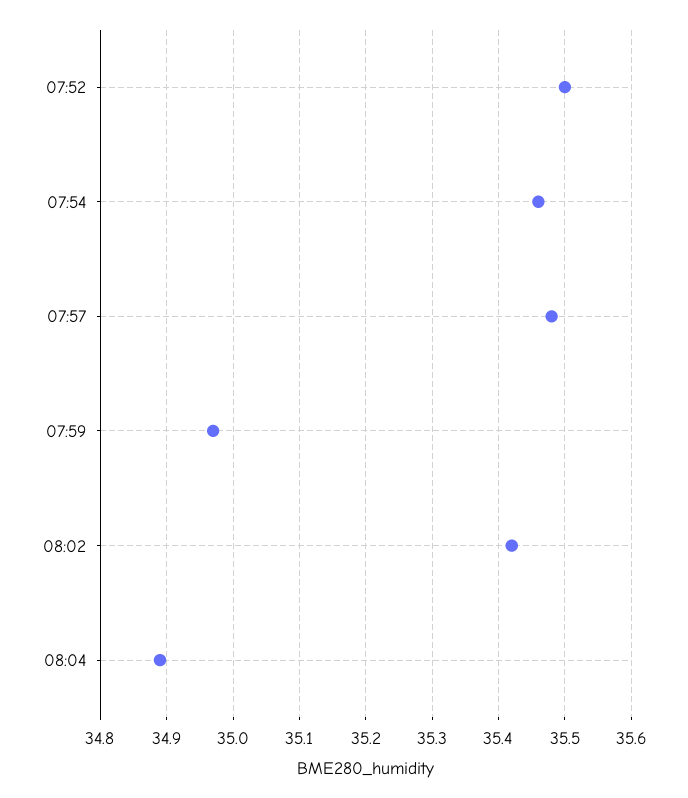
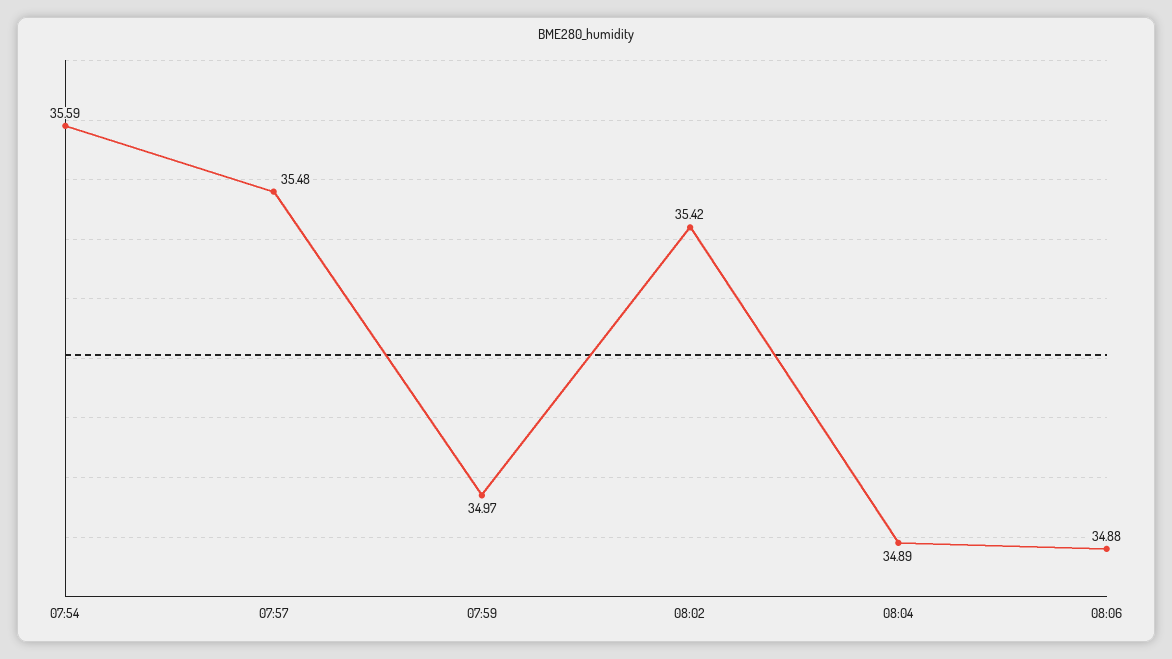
07:52: 35.5 -> none
07:54: 35.46 -> 35.59
08:06: none -> 34.88

